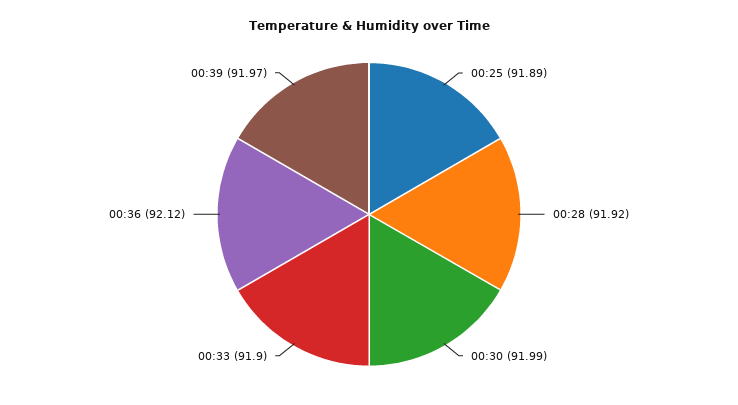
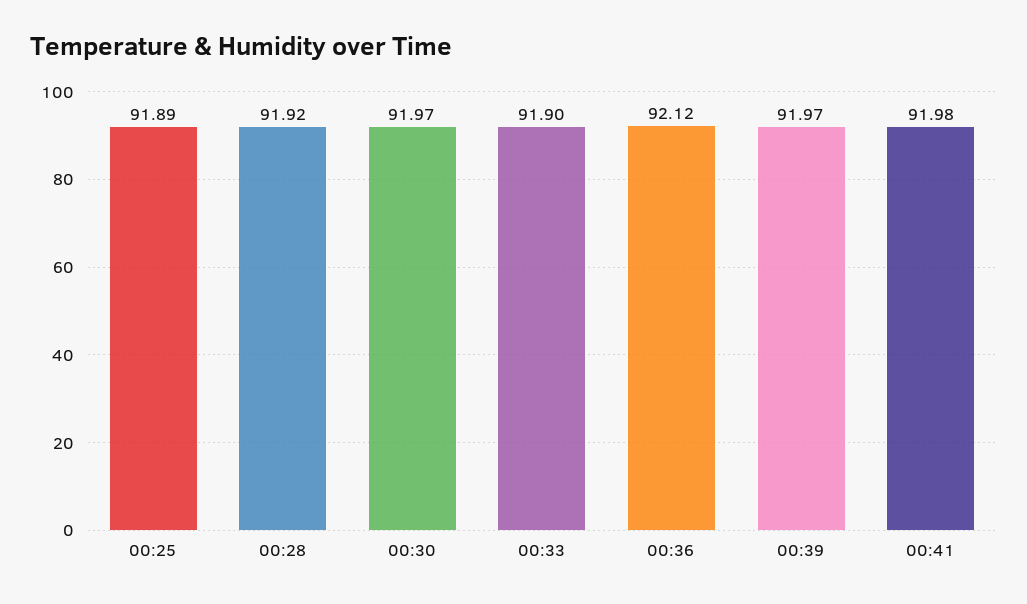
00:30: 91.99 -> 91.97
00:41: none -> 91.98

